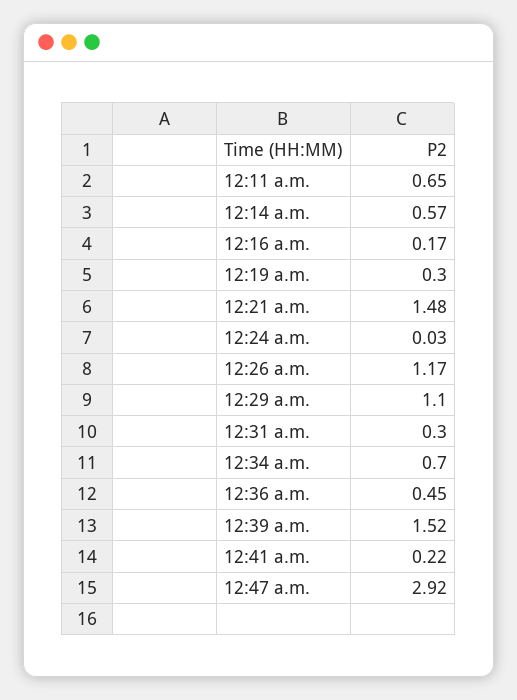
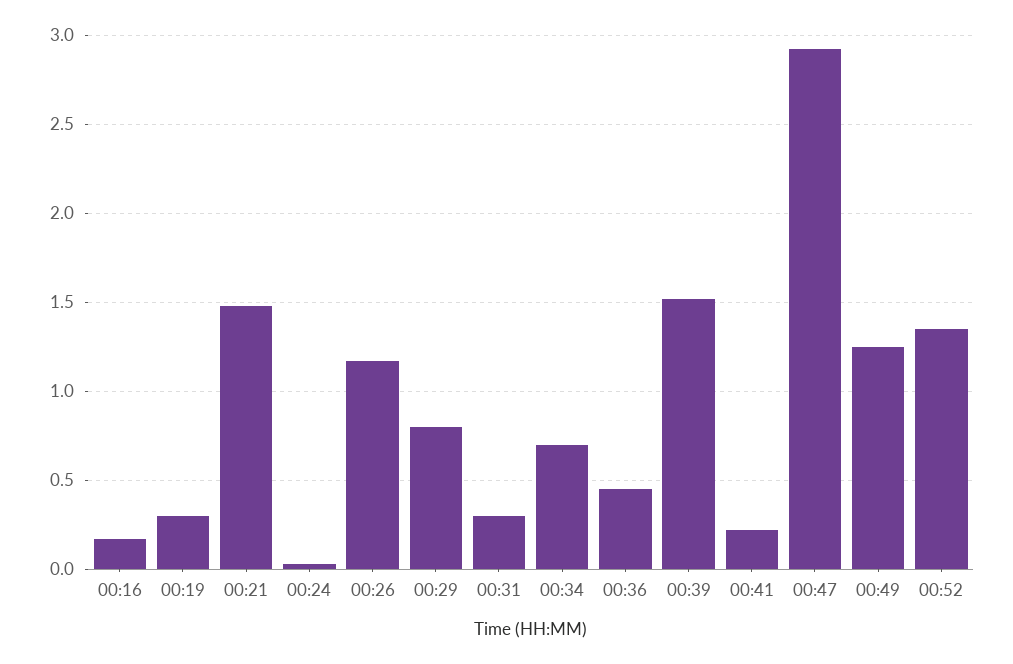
12:11 a.m.: 0.65 -> none
12:14 a.m.: 0.57 -> none
12:29 a.m.: 1.1 -> 0.8
00:49: none -> 1.25
00:52: none -> 1.35

